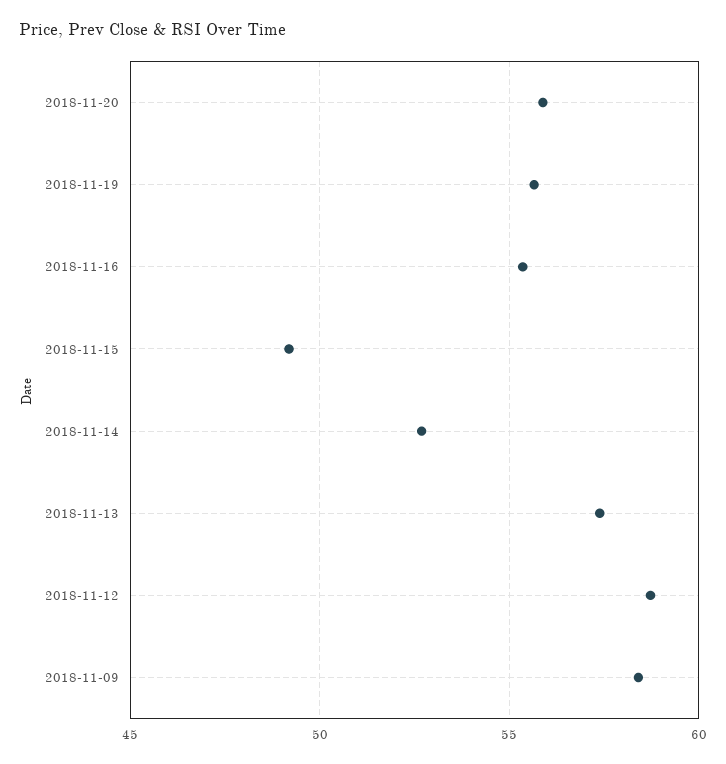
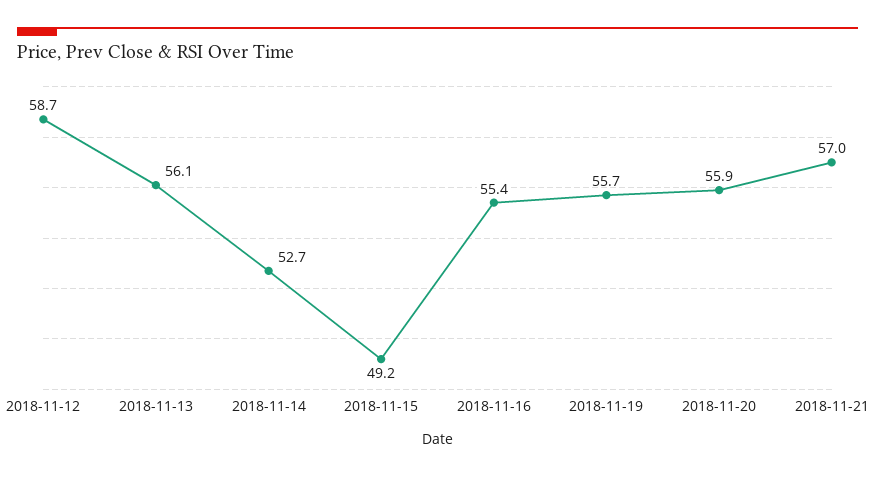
2018-11-13: 57.5 -> 56.1
2018-11-09: 58.5 -> none
2018-11-21: none -> 57

